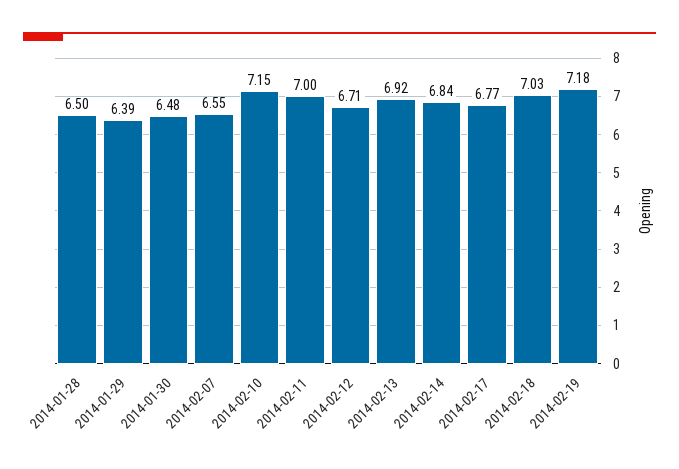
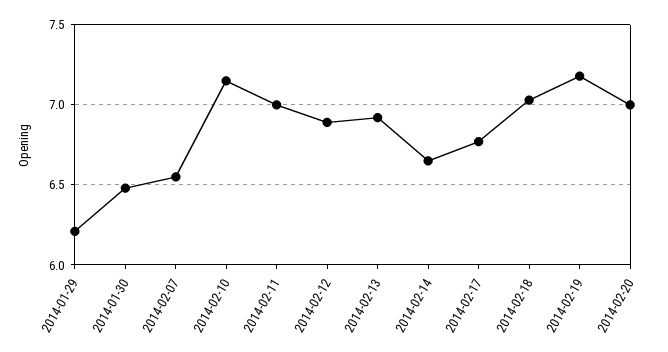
2014-01-28: 6.5 -> none
2014-01-29: 6.39 -> 6.2
2014-02-12: 6.71 -> 6.9
2014-02-14: 6.84 -> 6.65
2014-02-20: none -> 7

